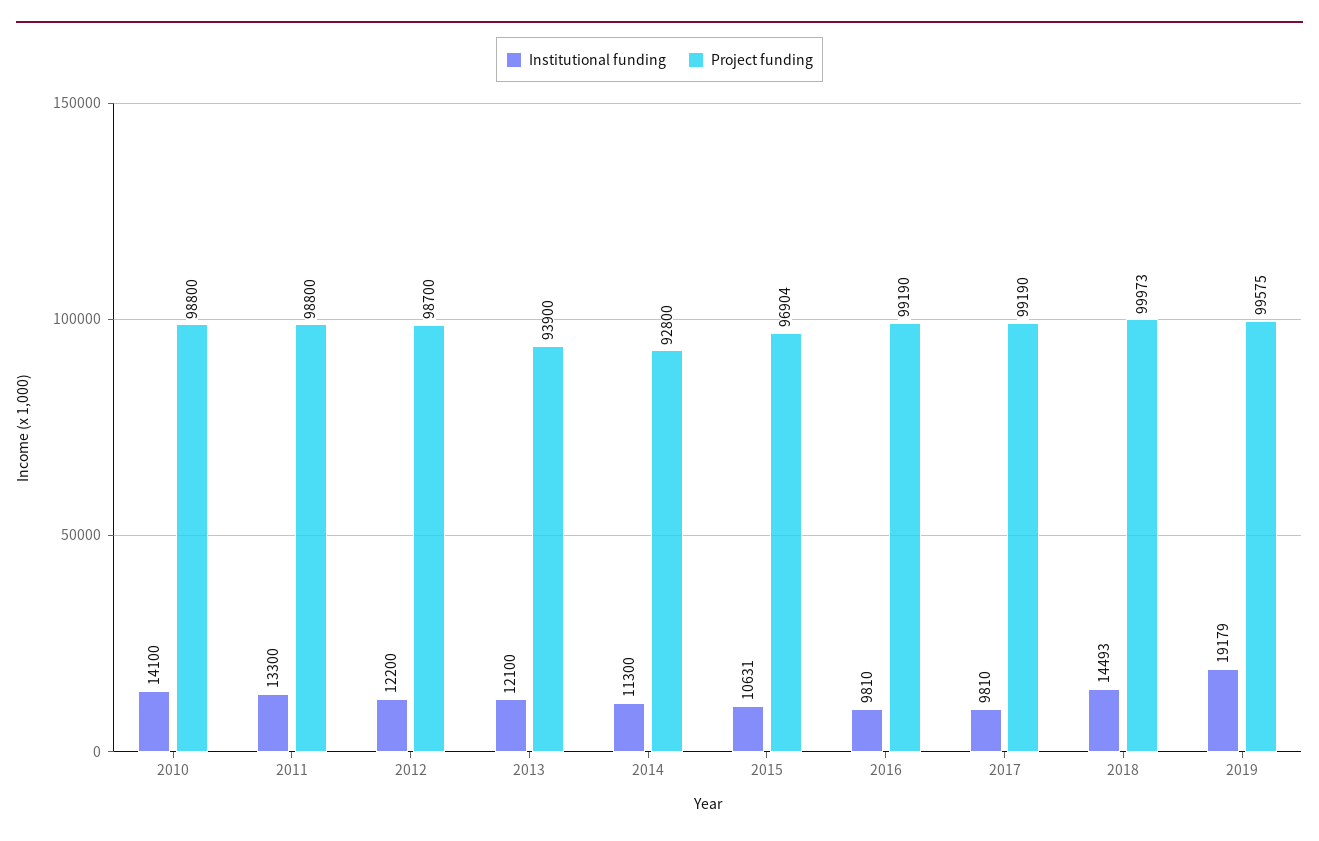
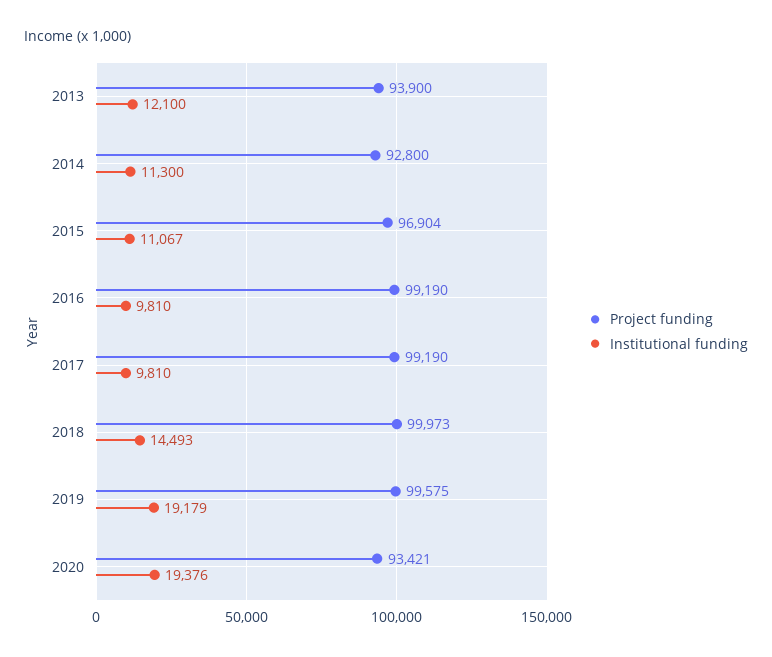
Institutional funding, 2010: 14100 -> none
Project funding, 2010: 98800 -> none
Institutional funding, 2011: 13300 -> none
Project funding, 2011: 98800 -> none
Institutional funding, 2012: 12200 -> none
Project funding, 2012: 98700 -> none
Institutional funding, 2015: 10631 -> 11067
Project funding, 2020: none -> 93421
Institutional funding, 2020: none -> 19376

